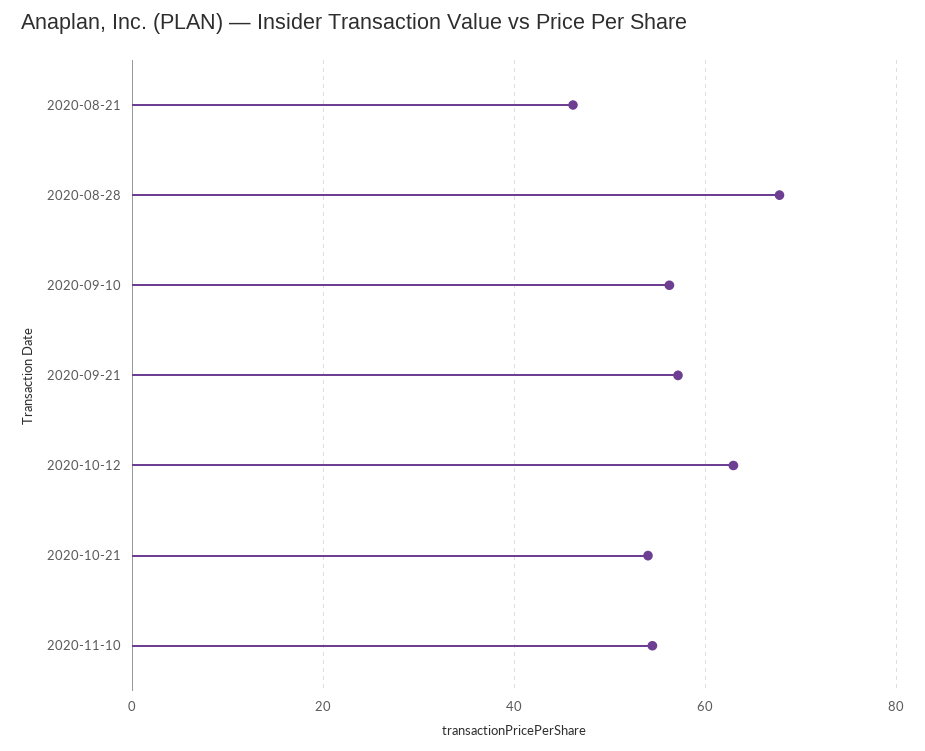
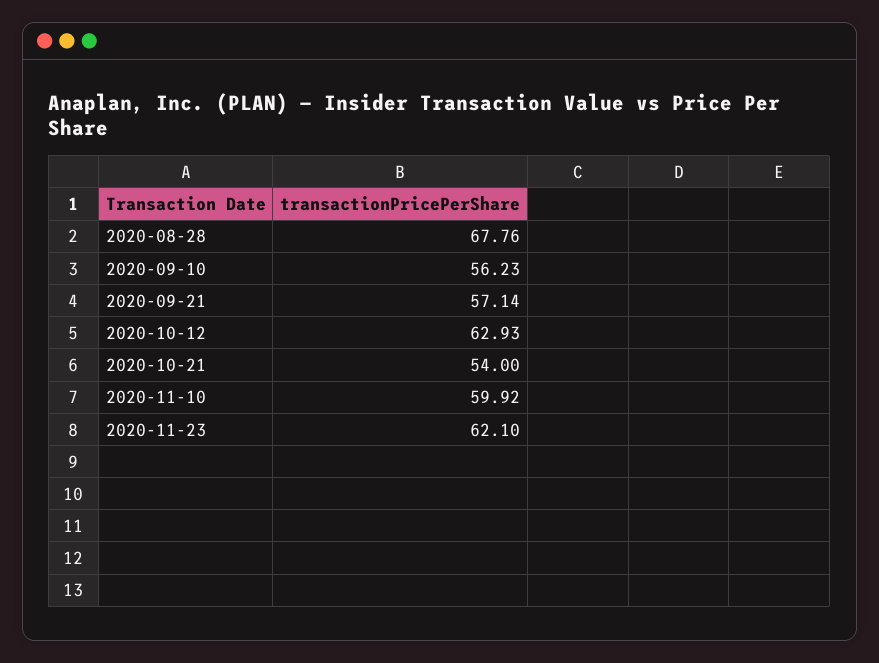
2020-08-21: 46 -> none
2020-11-10: 54 -> 59.92
2020-11-23: none -> 62.1

